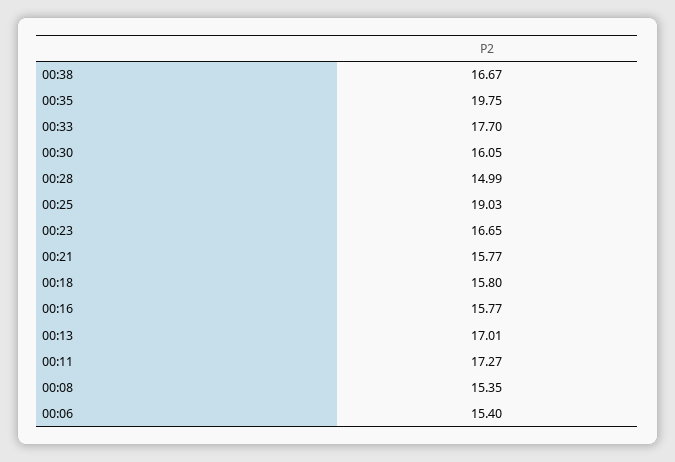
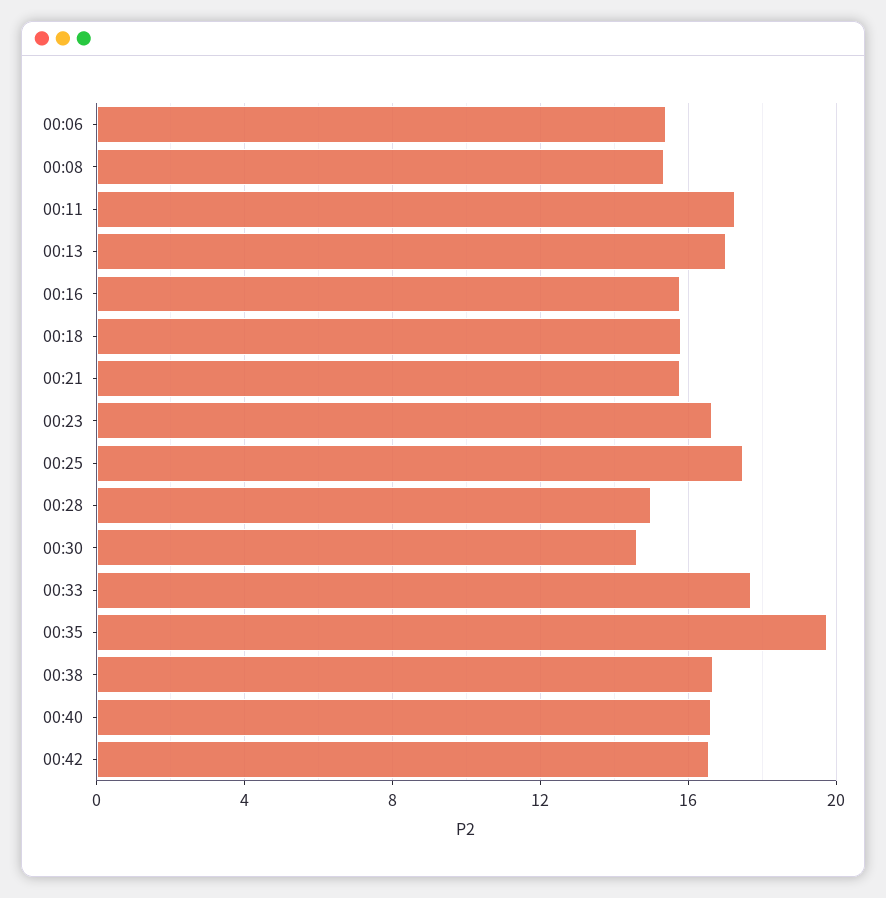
00:30: 16.05 -> 14.5
00:25: 19.03 -> 17.5
00:40: none -> 16.5
00:42: none -> 16.5

